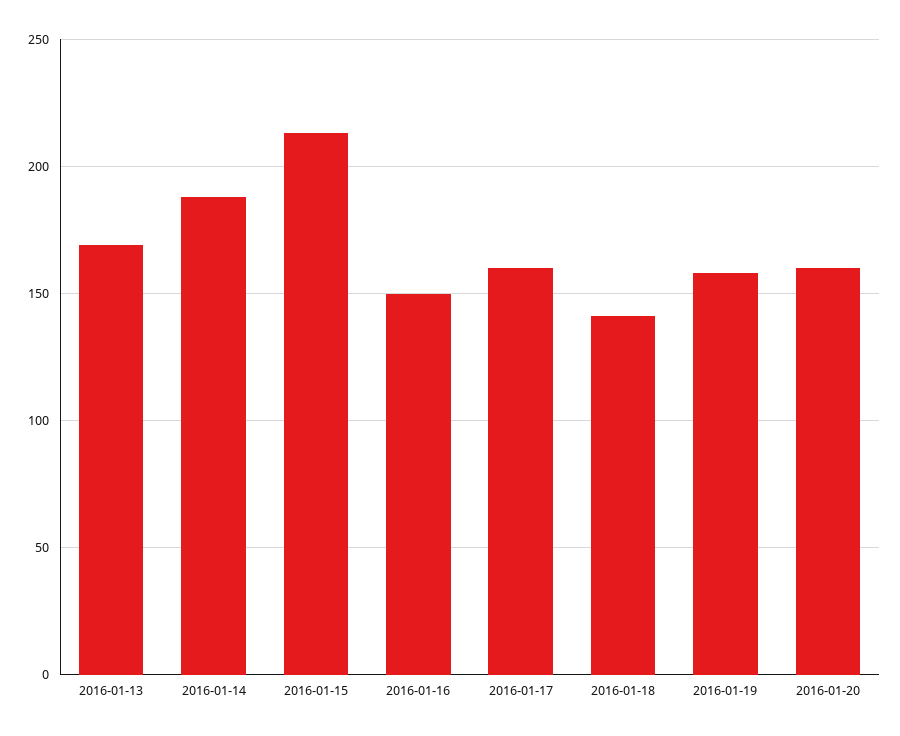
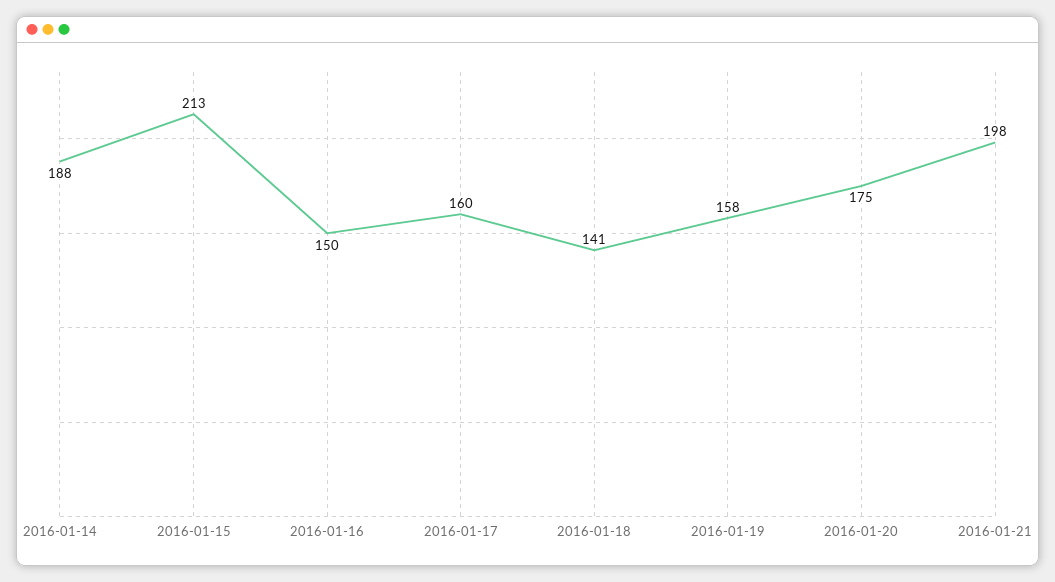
2016-01-13: 170 -> none
2016-01-20: 160 -> 175
2016-01-21: none -> 198

